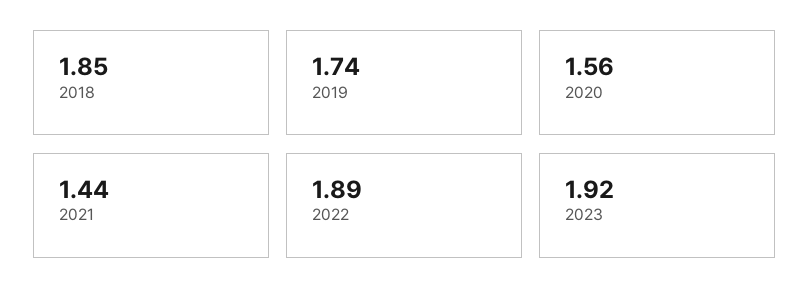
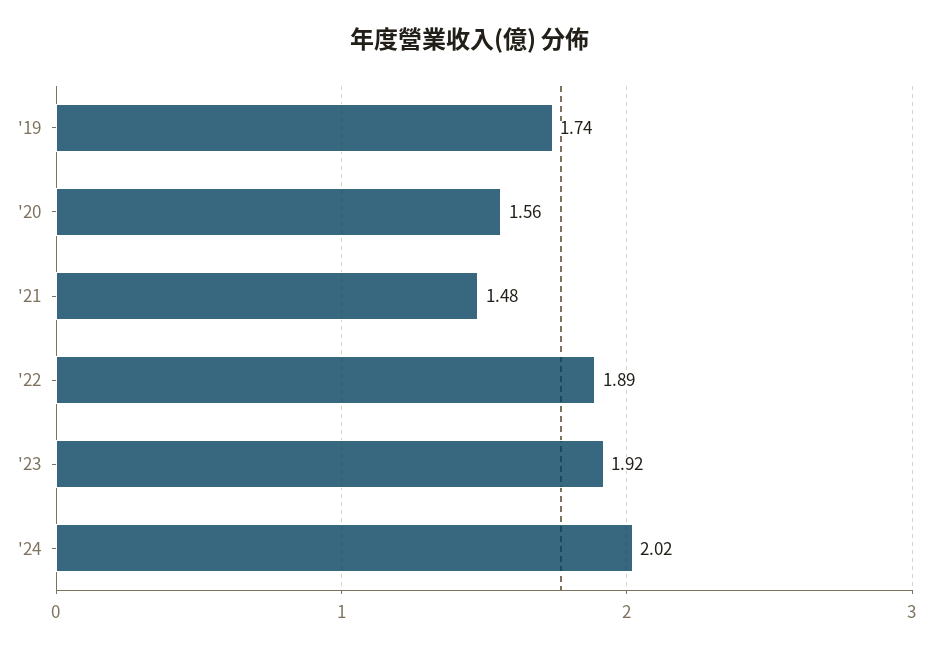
2018: 1.85 -> none
2021: 1.44 -> 1.48
'24: none -> 2.02

